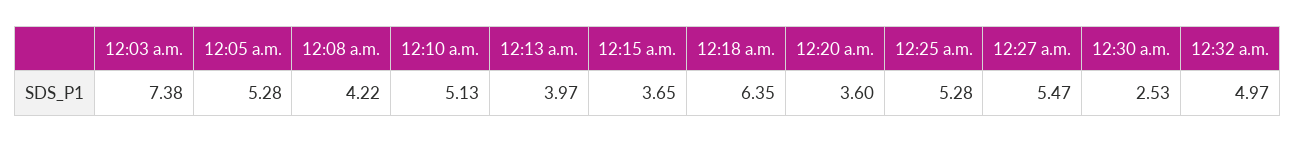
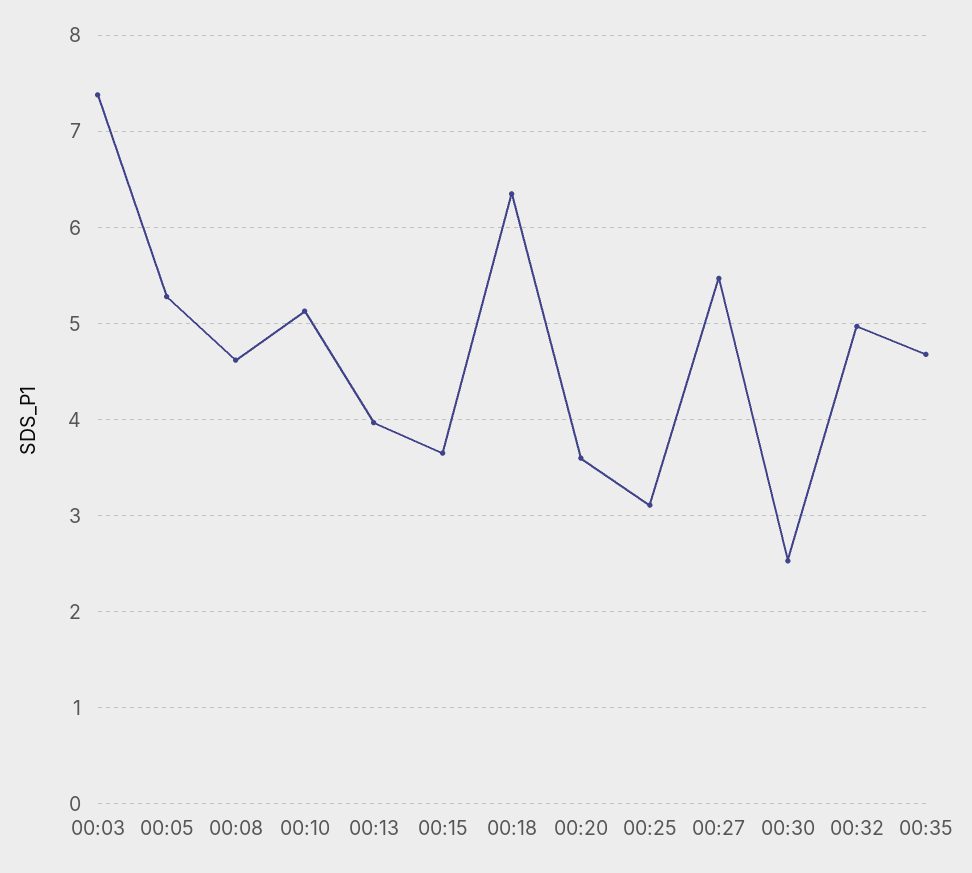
12:08 a.m.: 4.22 -> 4.6
12:25 a.m.: 5.28 -> 3.1
00:35: none -> 4.7

